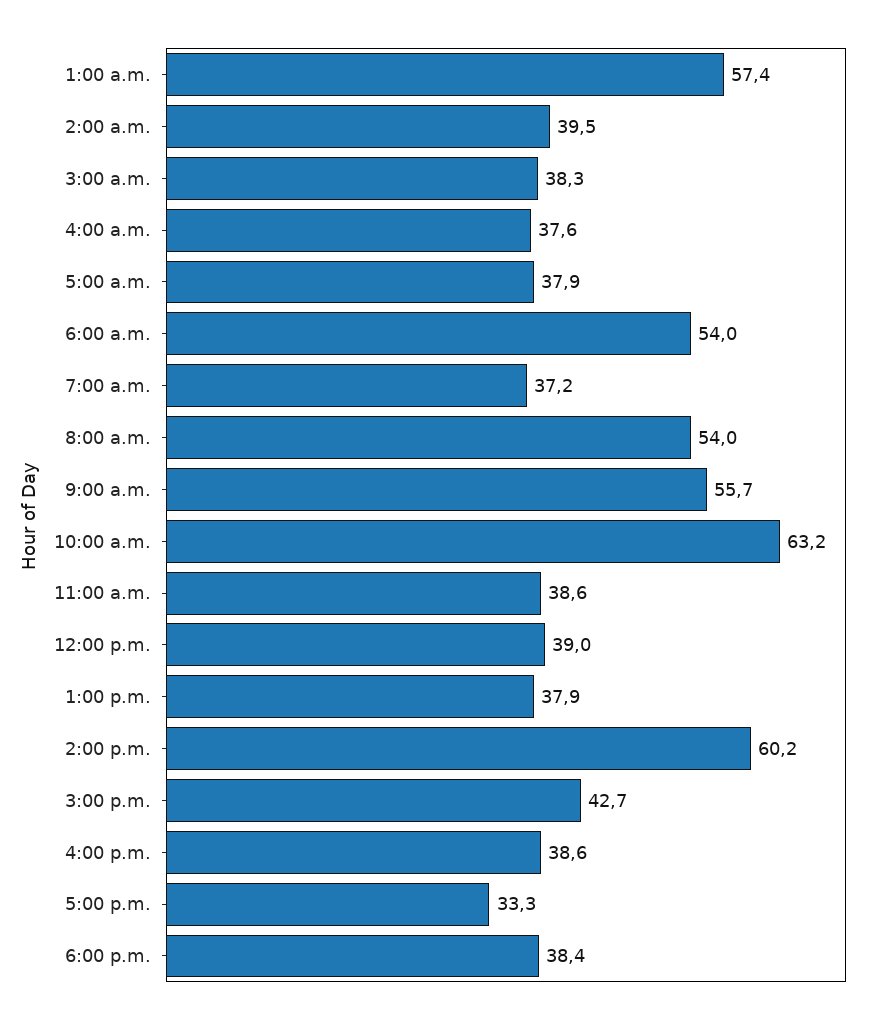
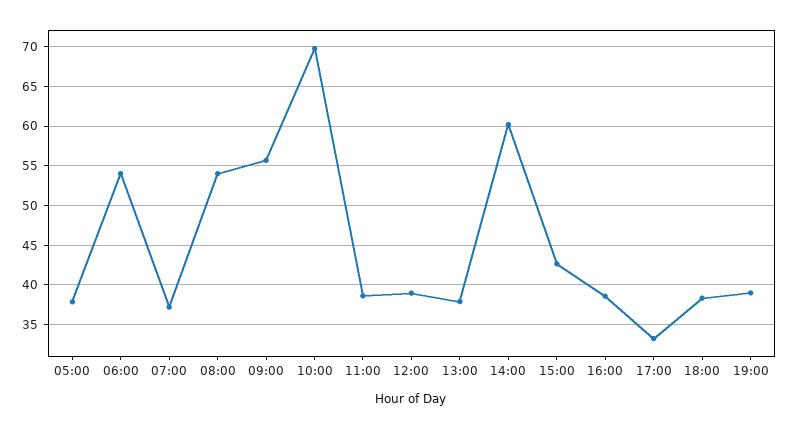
1:00 a.m.: 57.4 -> none
2:00 a.m.: 39.5 -> none
3:00 a.m.: 38.3 -> none
4:00 a.m.: 37.6 -> none
10:00 a.m.: 63.2 -> 70
19:00: none -> 39

